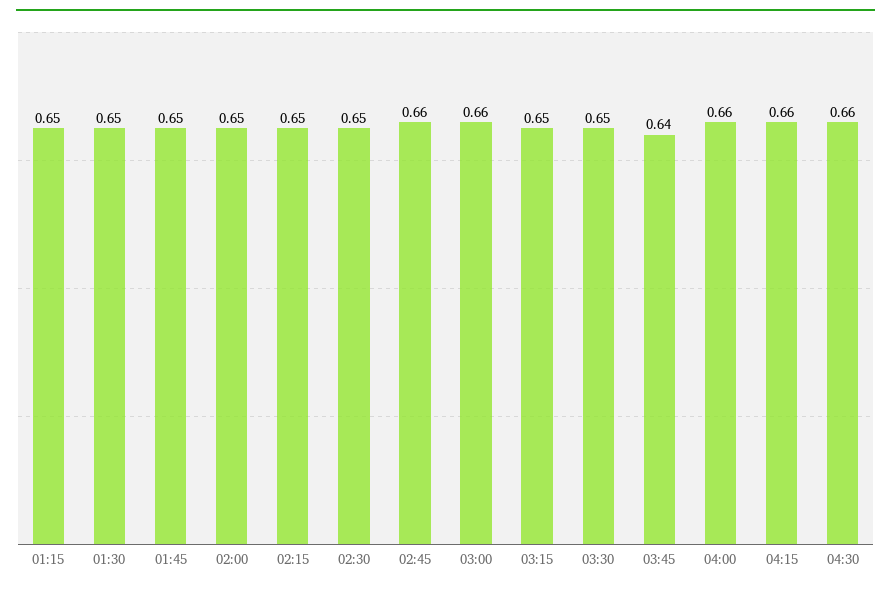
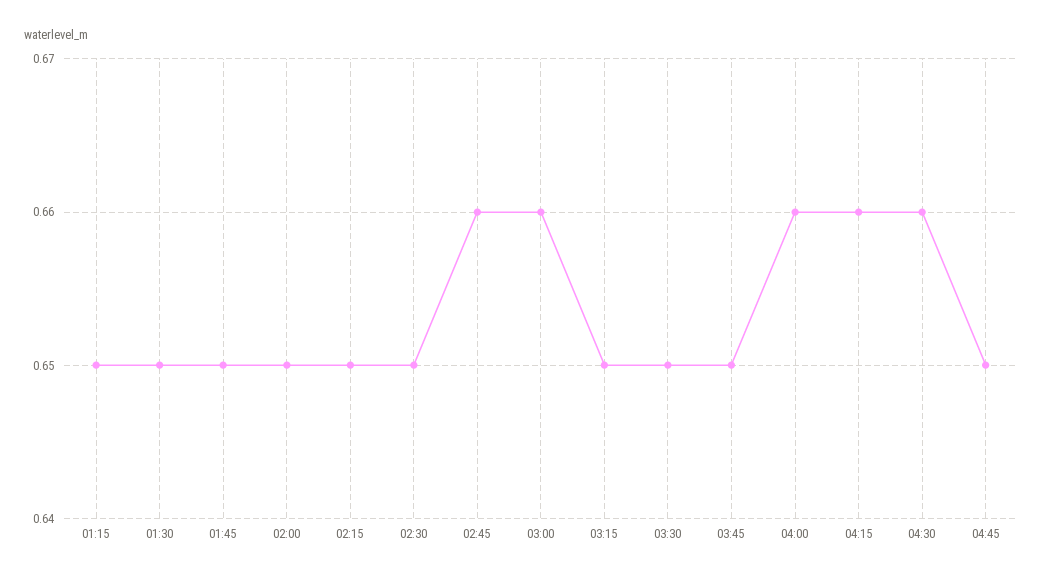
03:45: 0.64 -> 0.65
04:45: none -> 0.65

